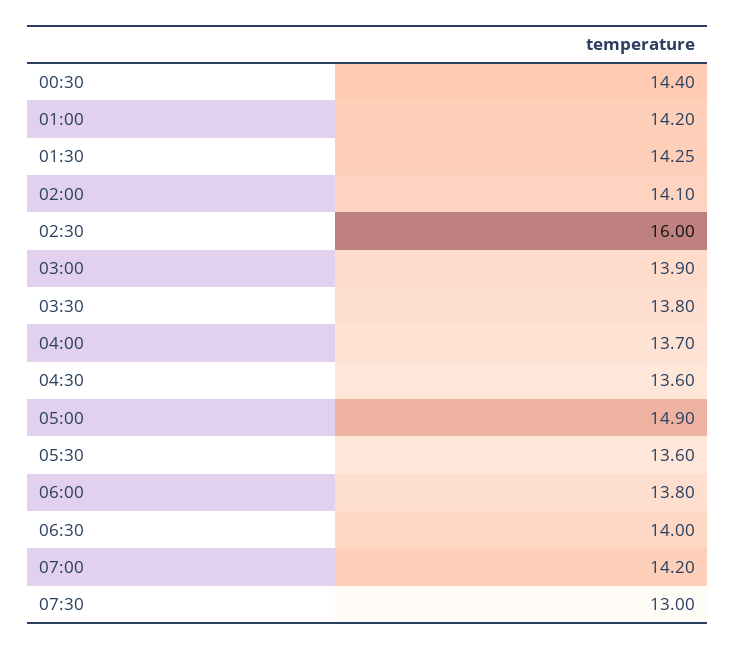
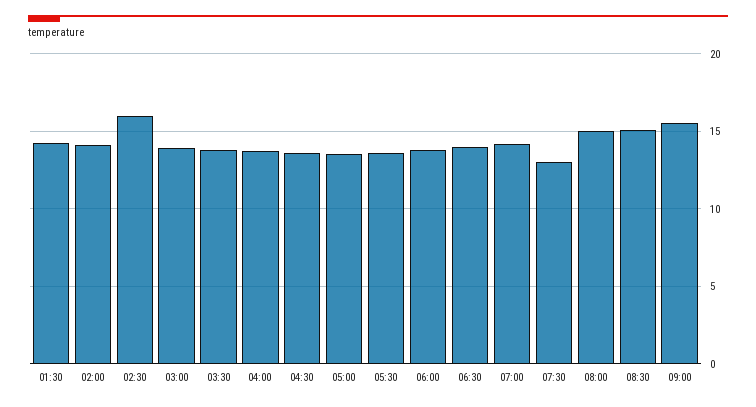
00:30: 14.4 -> none
01:00: 14.2 -> none
05:00: 14.9 -> 13.5
08:00: none -> 15
08:30: none -> 15
09:00: none -> 15.5

